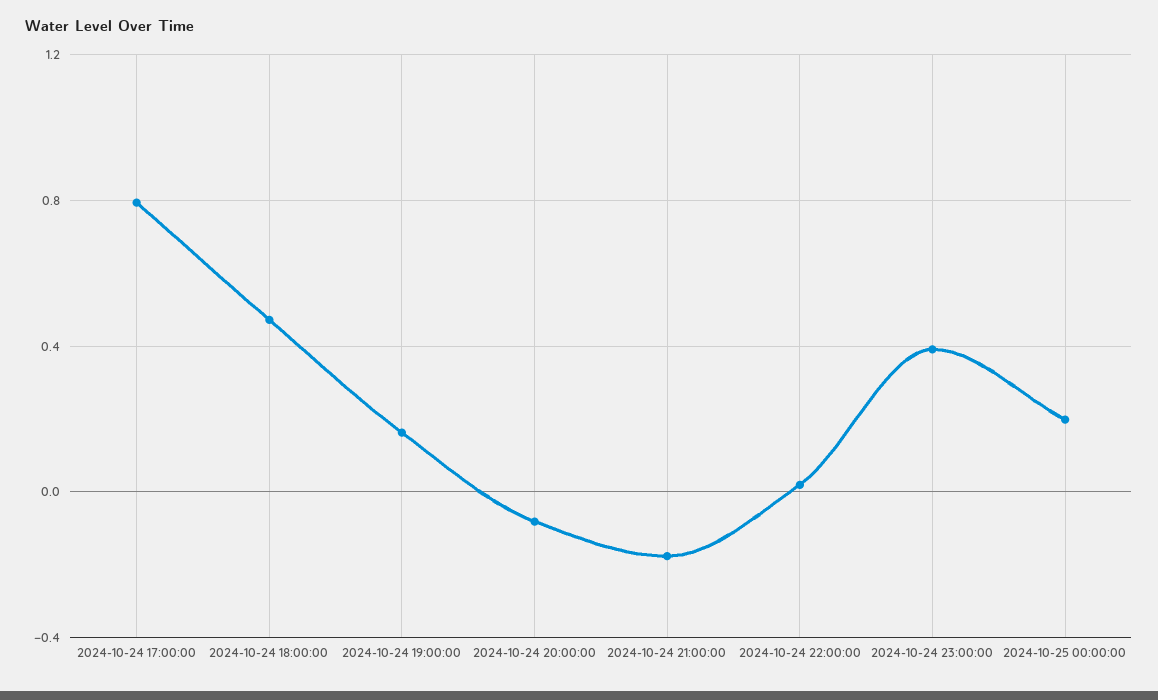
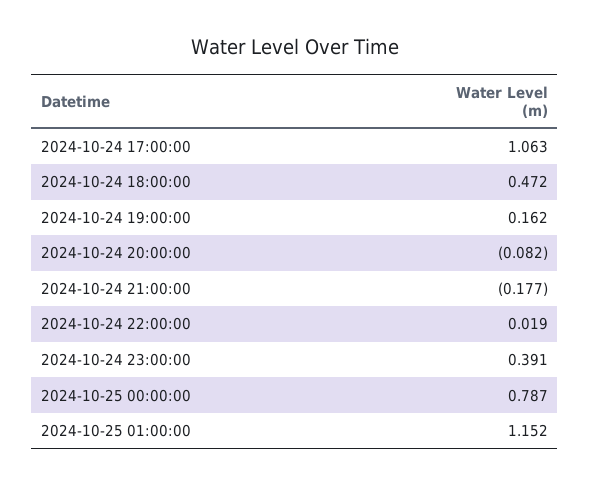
2024-10-24 17:00:00: 0.8 -> 1.063
2024-10-25 00:00:00: 0.2 -> 0.787
2024-10-25 01:00:00: none -> 1.152

